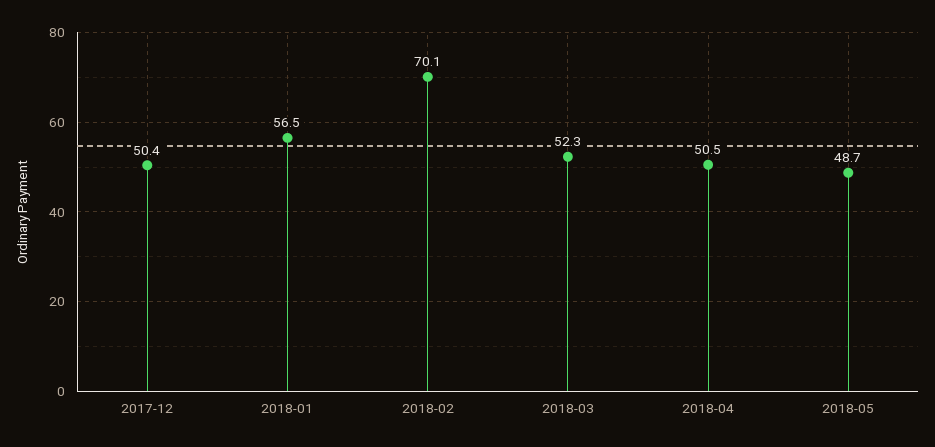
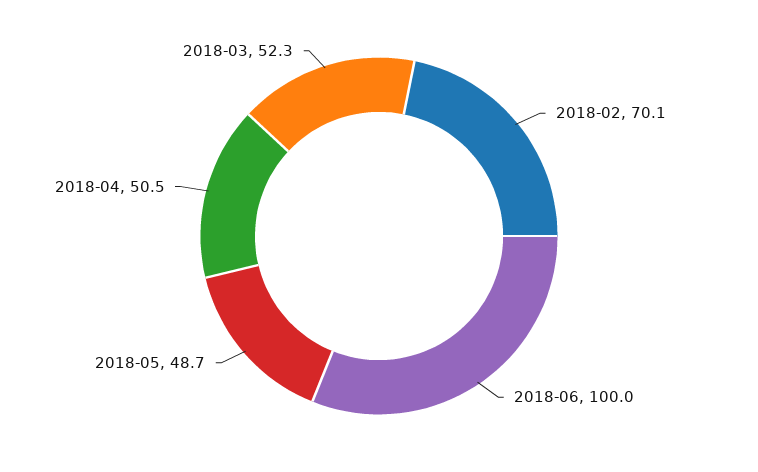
2017-12: 50.4 -> none
2018-01: 56.5 -> none
2018-06: none -> 100

